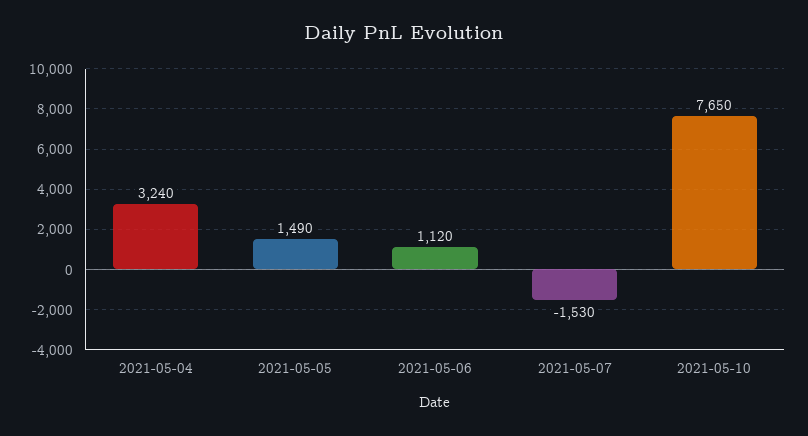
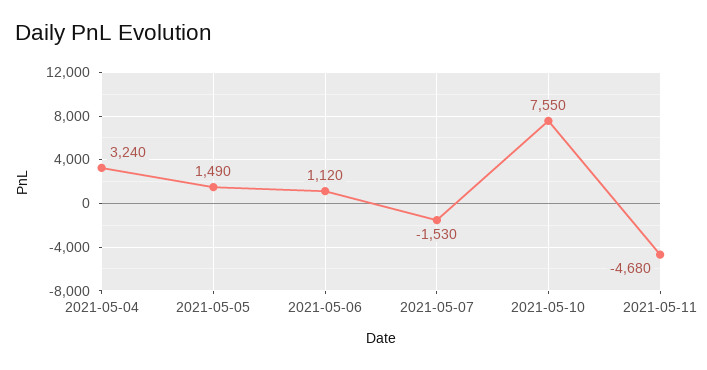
2021-05-10: 7650 -> 7550
2021-05-11: none -> -4680

